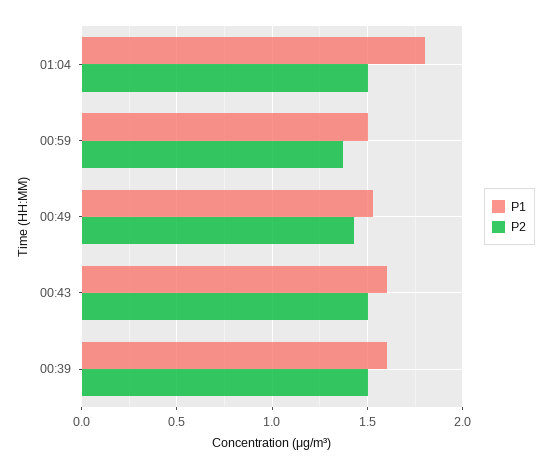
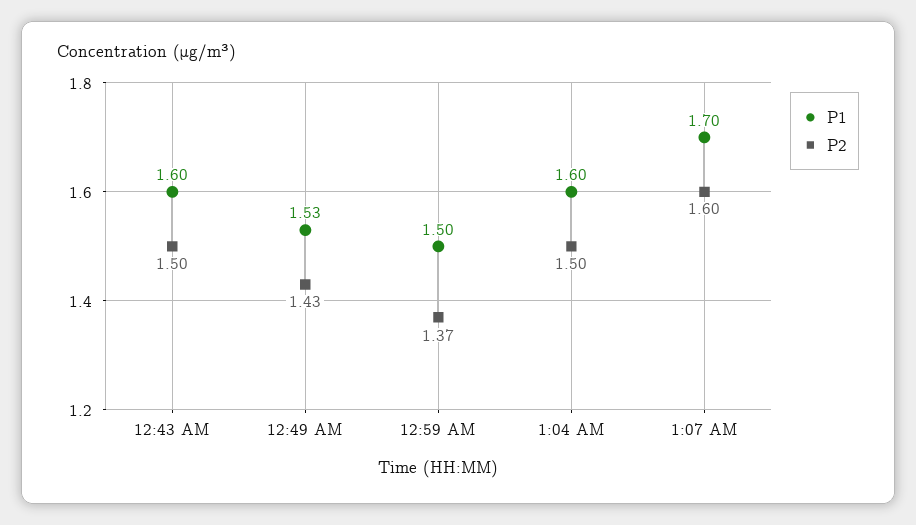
P1, 01:04: 1.8 -> 1.6
P1, 00:39: 1.6 -> none
P2, 00:39: 1.5 -> none
P1, 1:07 AM: none -> 1.7
P2, 1:07 AM: none -> 1.6

